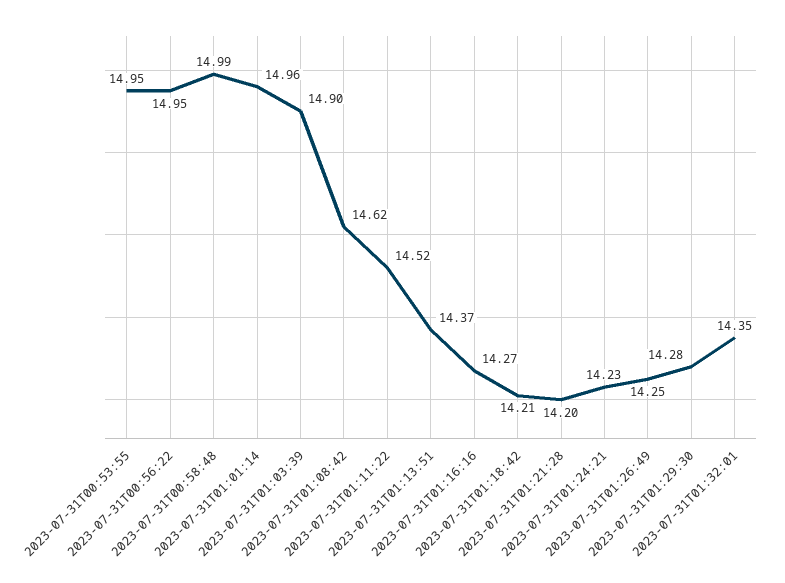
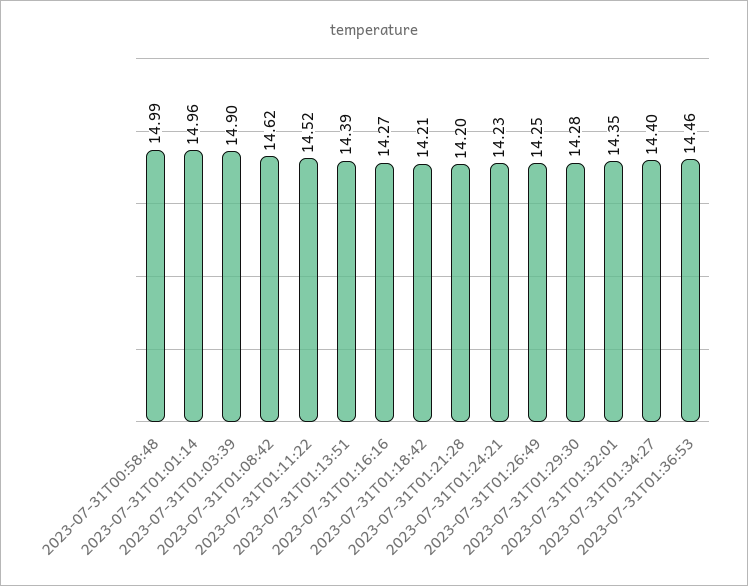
2023-07-31T00:53:55: 14.95 -> none
2023-07-31T00:56:22: 14.95 -> none
2023-07-31T01:13:51: 14.37 -> 14.39
2023-07-31T01:34:27: none -> 14.4
2023-07-31T01:36:53: none -> 14.46

